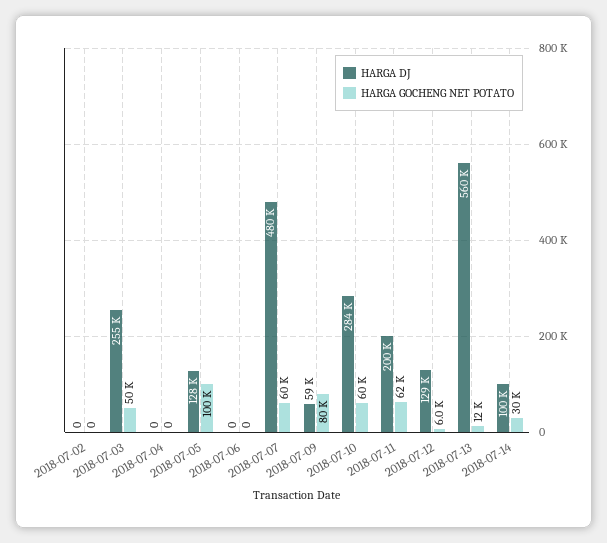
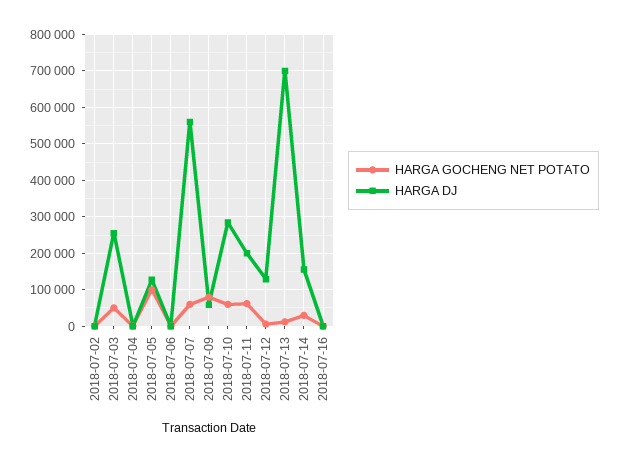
HARGA DJ, 2018-07-07: 480000 -> 560000
HARGA DJ, 2018-07-13: 560000 -> 700000
HARGA DJ, 2018-07-14: 100000 -> 160000
HARGA GOCHENG NET POTATO, 2018-07-16: none -> 0
HARGA DJ, 2018-07-16: none -> 0

